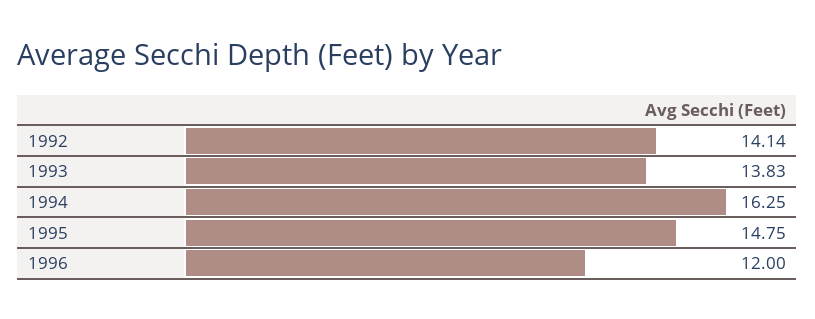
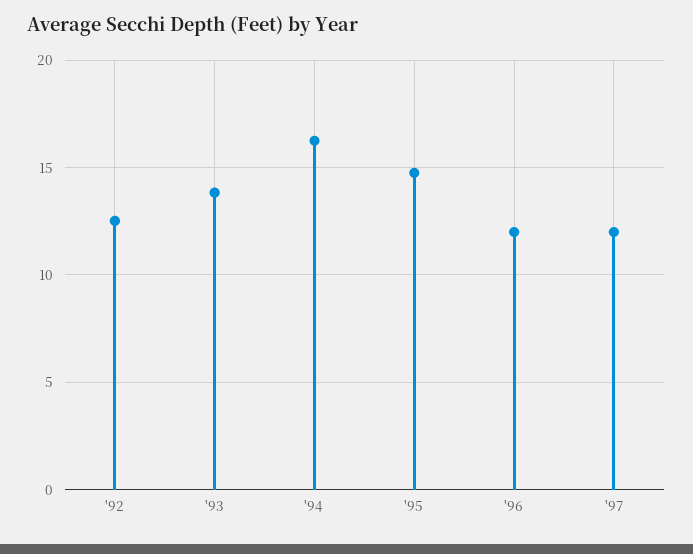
1992: 14.14 -> 12.5
'97: none -> 12

